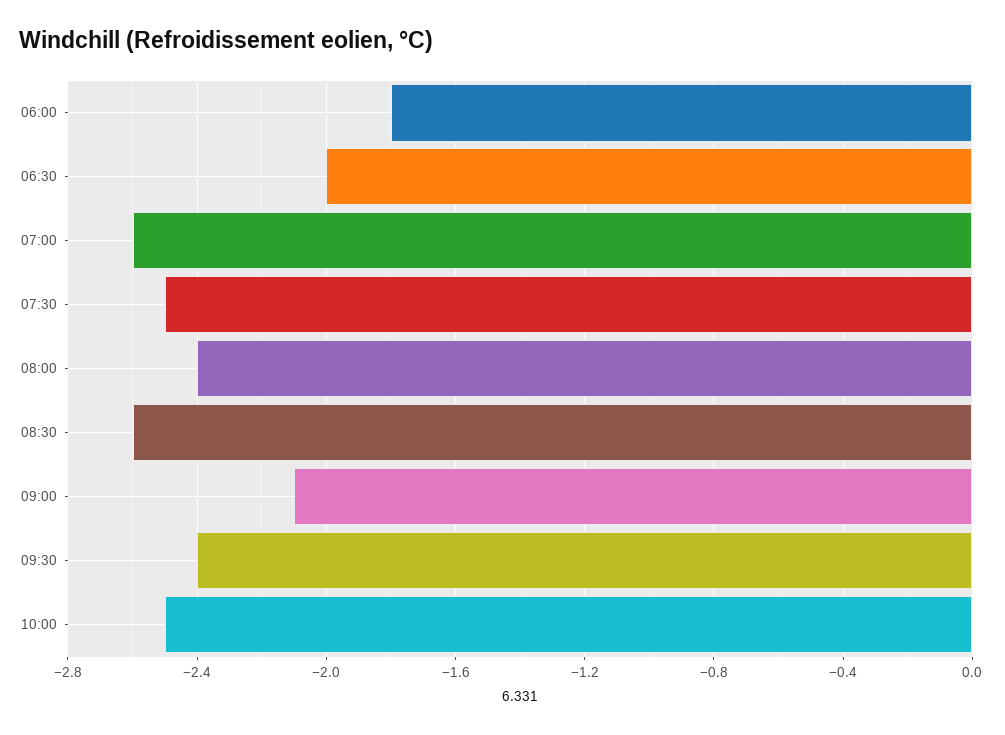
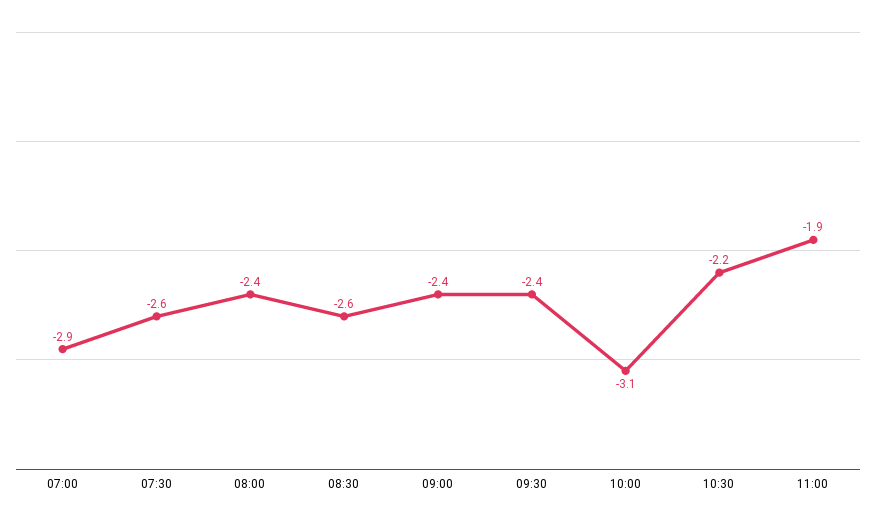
06:00: -1.8 -> none
06:30: -2 -> none
07:00: -2.6 -> -2.9
07:30: -2.5 -> -2.6
09:00: -2.1 -> -2.4
10:00: -2.5 -> -3.1
10:30: none -> -2.2
11:00: none -> -1.9

